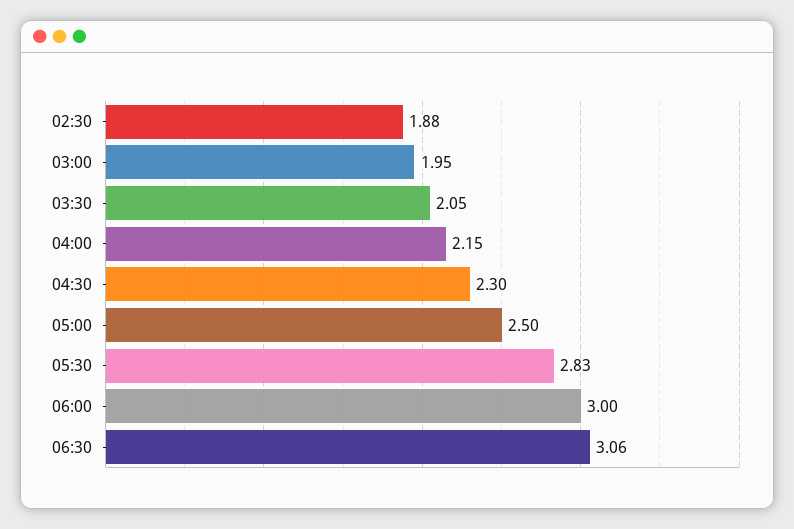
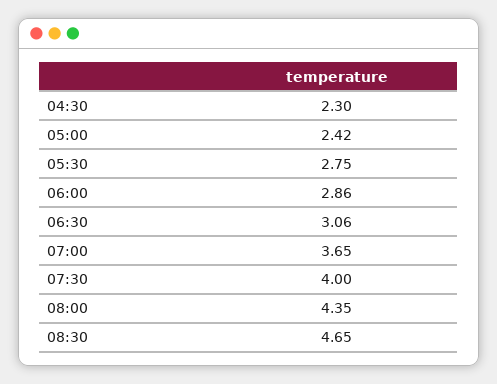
02:30: 1.88 -> none
03:00: 1.95 -> none
03:30: 2.05 -> none
04:00: 2.15 -> none
05:00: 2.5 -> 2.42
05:30: 2.83 -> 2.75
06:00: 3 -> 2.86
07:00: none -> 3.65
07:30: none -> 4
08:00: none -> 4.35
08:30: none -> 4.65

